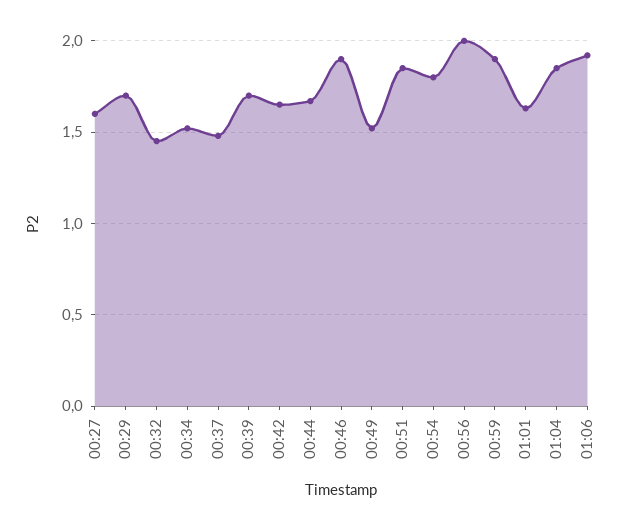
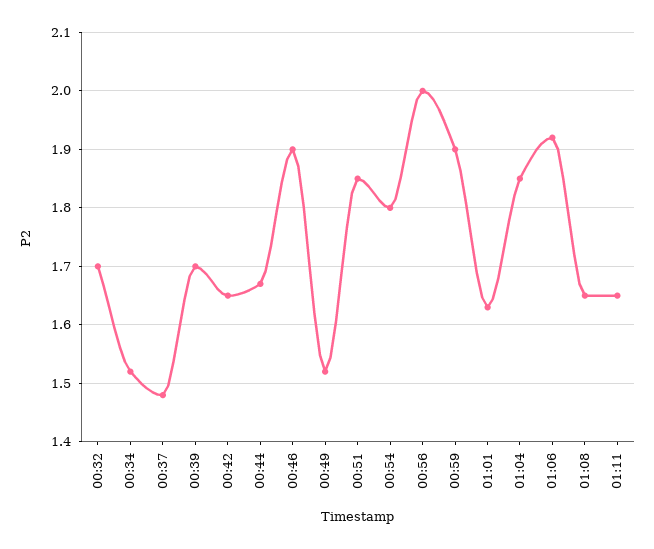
00:27: 1.6 -> none
00:29: 1.7 -> none
00:32: 1.45 -> 1.7
01:08: none -> 1.65
01:11: none -> 1.65

